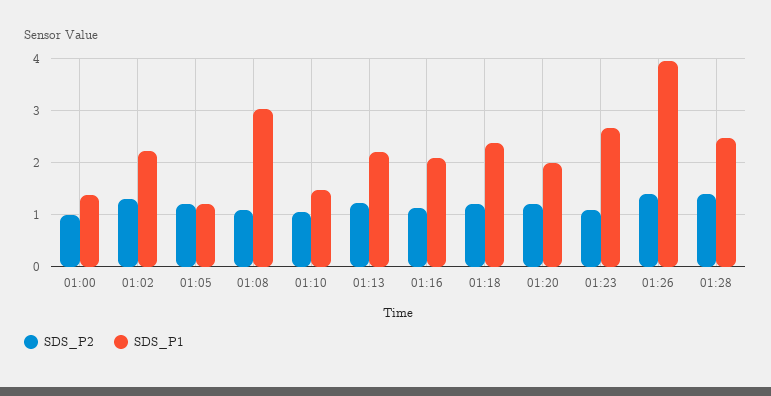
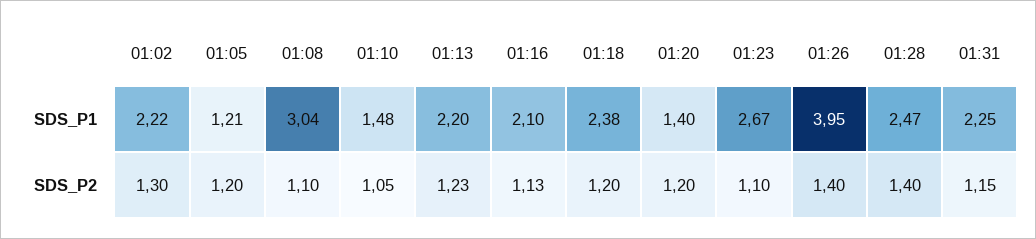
SDS_P2, 01:00: 1 -> none
SDS_P1, 01:00: 1.4 -> none
SDS_P1, 01:20: 2 -> 1.4
SDS_P1, 01:31: none -> 2.25
SDS_P2, 01:31: none -> 1.15

